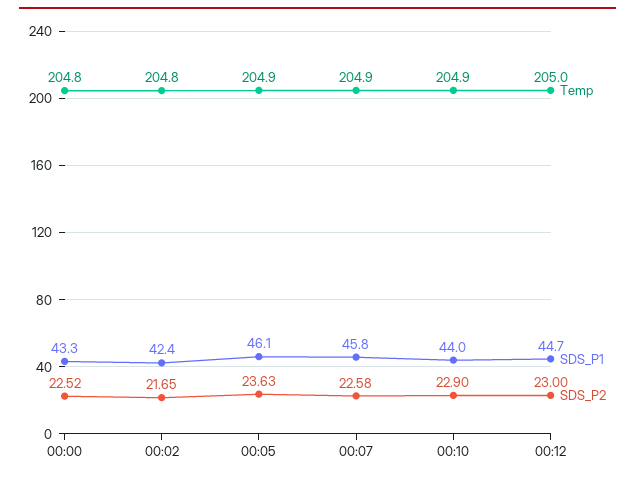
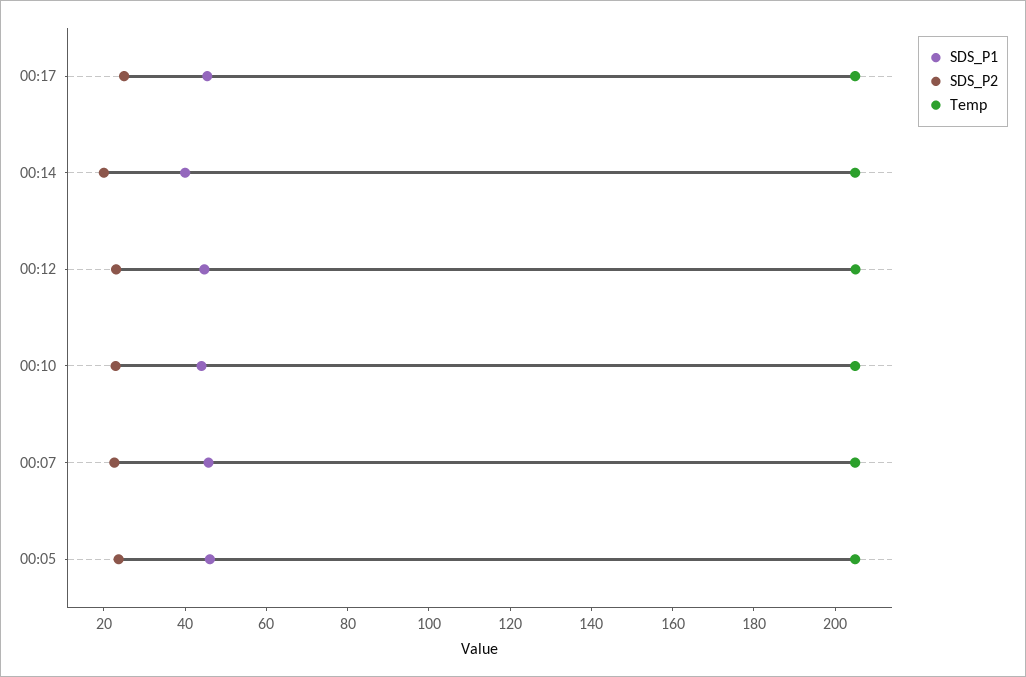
Temp, 00:00: 204.8 -> none
SDS_P1, 00:00: 43.3 -> none
SDS_P2, 00:00: 22.52 -> none
Temp, 00:02: 204.8 -> none
SDS_P1, 00:02: 42.4 -> none
SDS_P2, 00:02: 21.65 -> none
SDS_P1, 00:17: none -> 45
SDS_P2, 00:17: none -> 25
Temp, 00:17: none -> 205
SDS_P1, 00:14: none -> 40
SDS_P2, 00:14: none -> 20
Temp, 00:14: none -> 205

